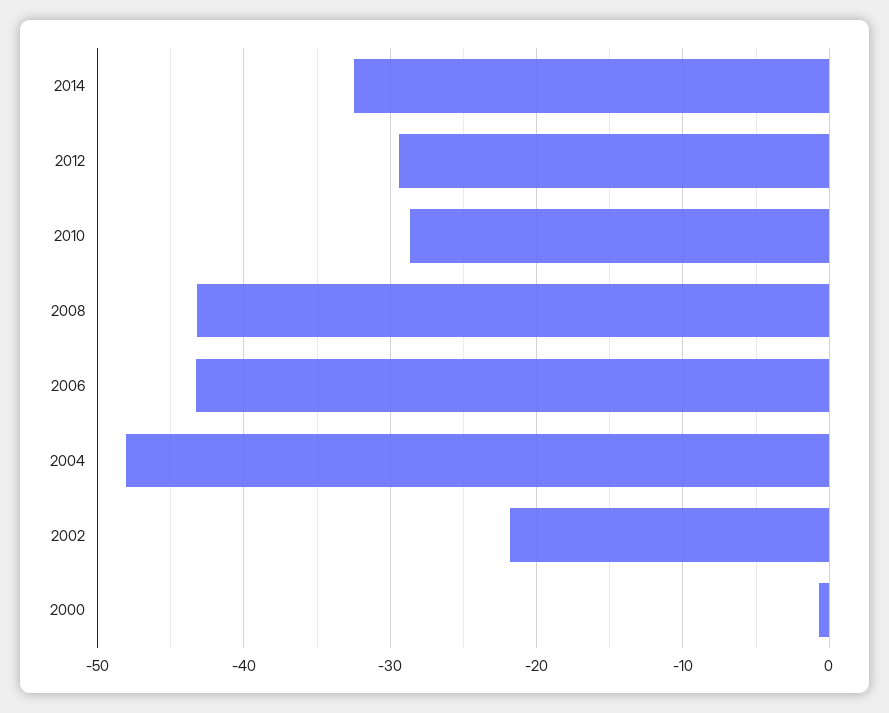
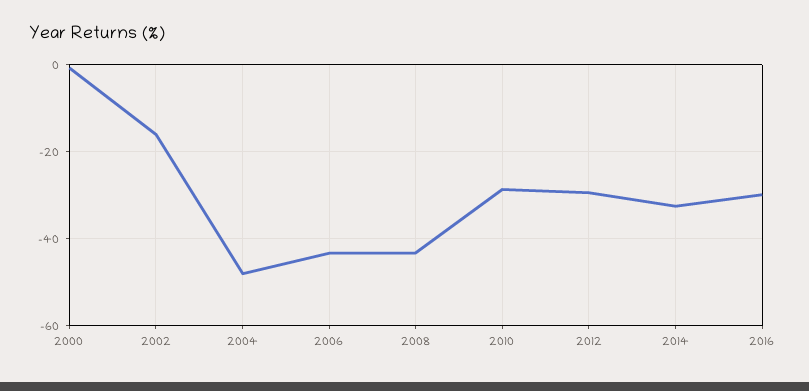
2002: -22 -> -16
2016: none -> -30

